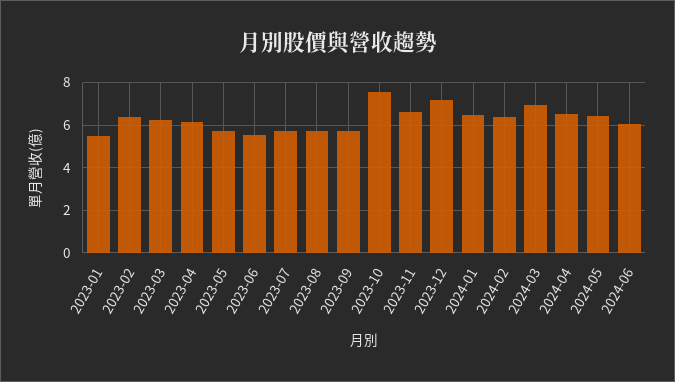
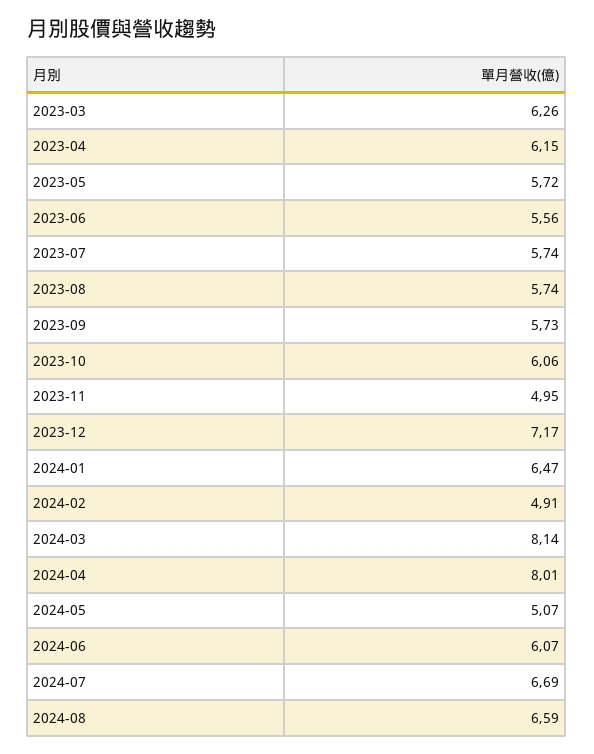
2023-01: 5.5 -> none
2023-02: 6.5 -> none
2023-10: 7.5 -> 6.06
2023-11: 6.5 -> 4.95
2024-02: 6.5 -> 4.91
2024-03: 7 -> 8.14
2024-04: 6.5 -> 8.01
2024-05: 6.5 -> 5.07
2024-07: none -> 6.69
2024-08: none -> 6.59

